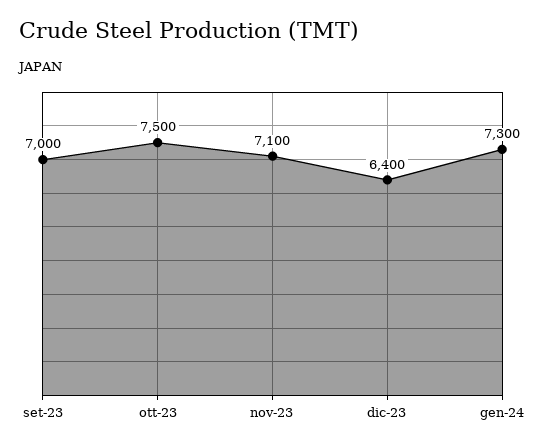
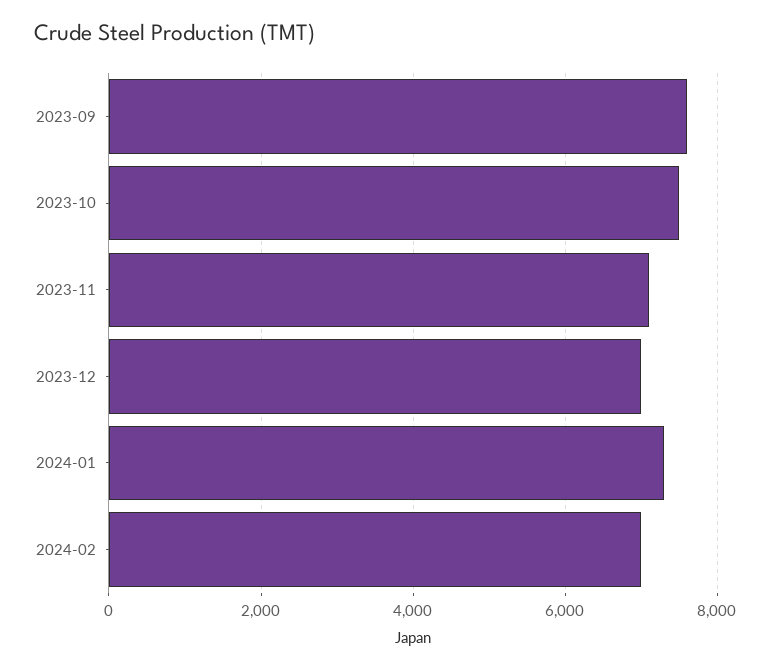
set-23: 7000 -> 7600
dic-23: 6400 -> 7000
2024-02: none -> 7000

